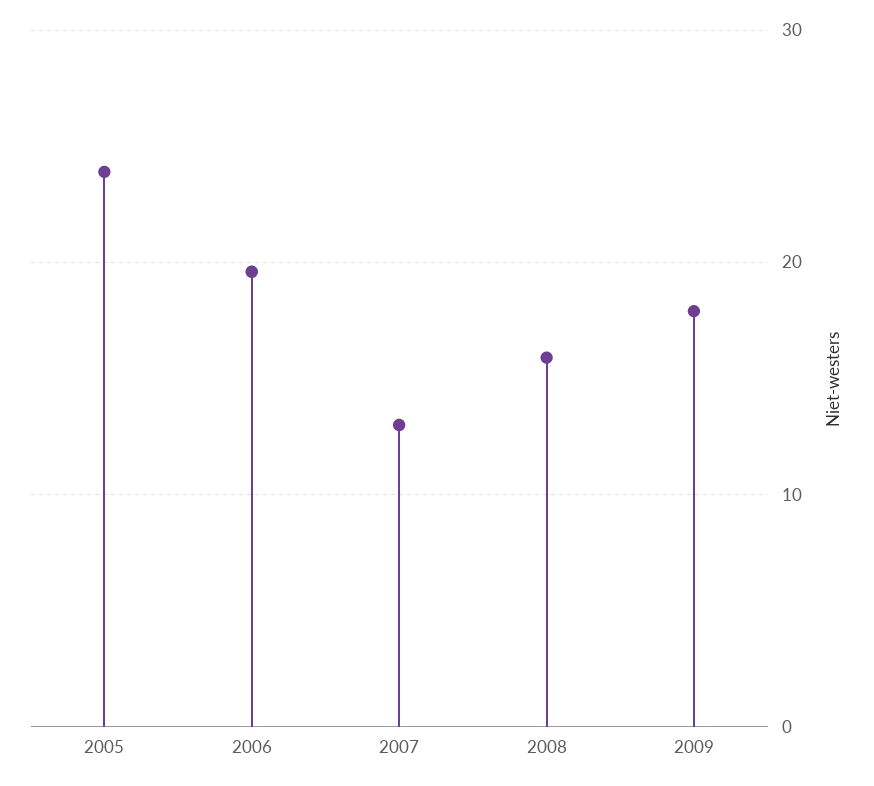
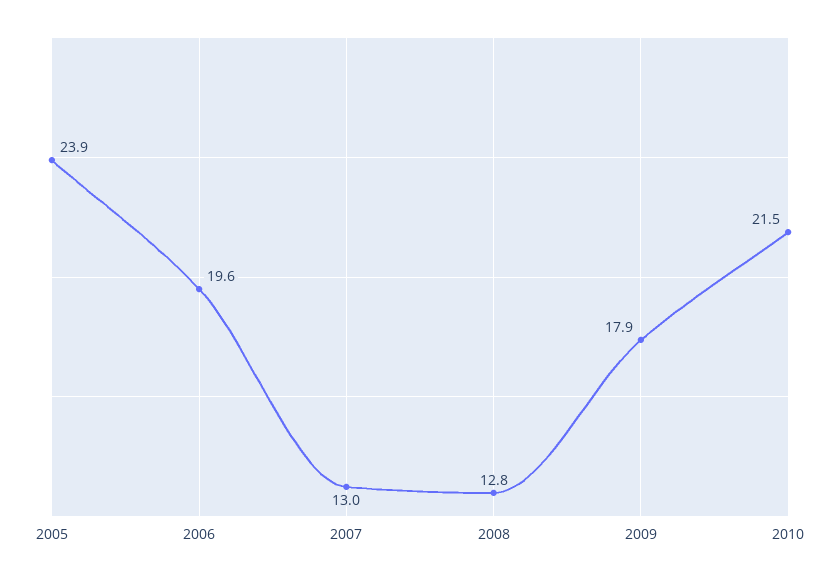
2008: 16 -> 12.8
2010: none -> 21.5

